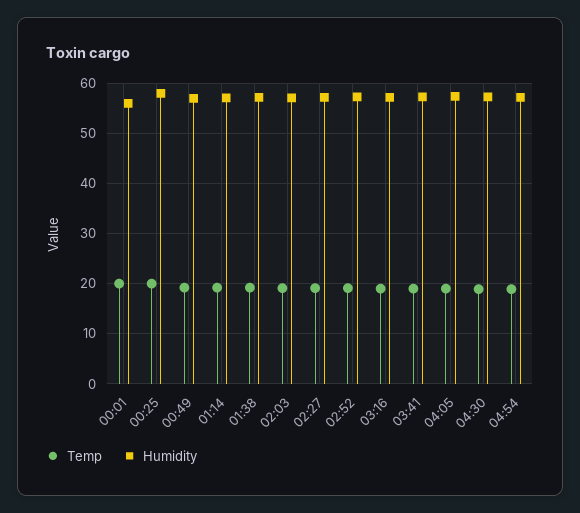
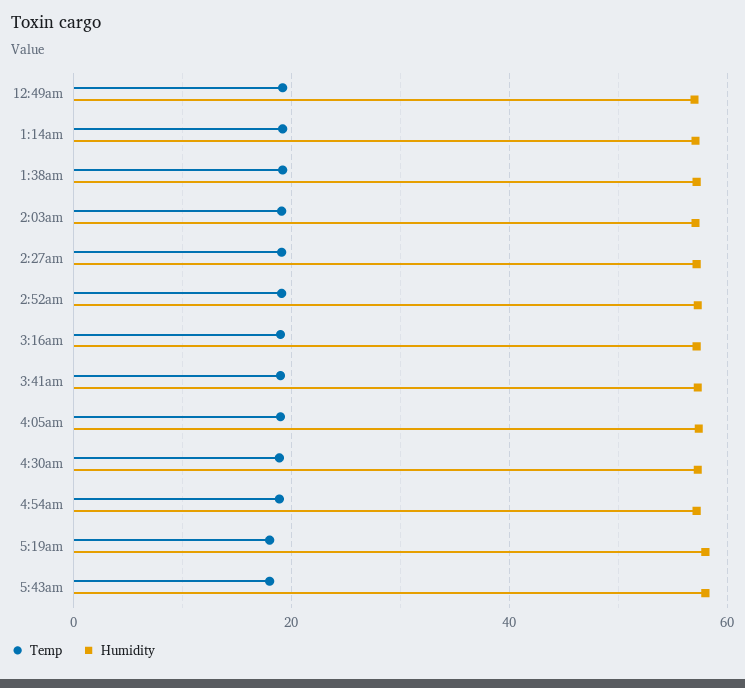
Temp, 00:01: 20 -> none
Humidity, 00:01: 56 -> none
Temp, 00:25: 20 -> none
Humidity, 00:25: 58 -> none
Temp, 5:19am: none -> 18
Humidity, 5:19am: none -> 58
Temp, 5:43am: none -> 18
Humidity, 5:43am: none -> 58

